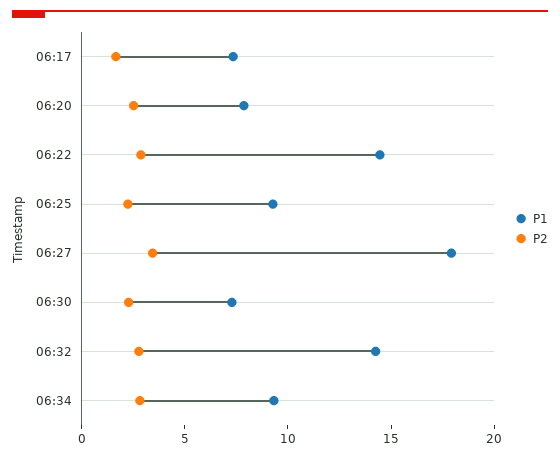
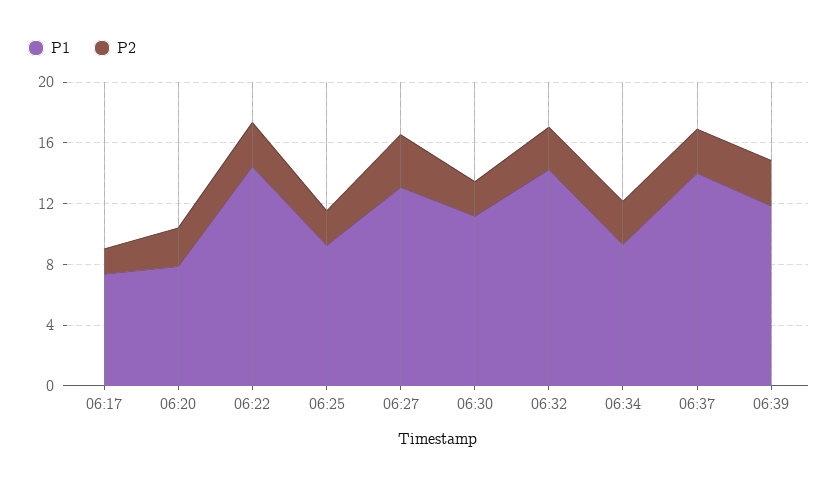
P1, 06:27: 18 -> 13
P1, 06:30: 7 -> 11
P1, 06:37: none -> 14
P2, 06:37: none -> 3
P1, 06:39: none -> 12
P2, 06:39: none -> 3

